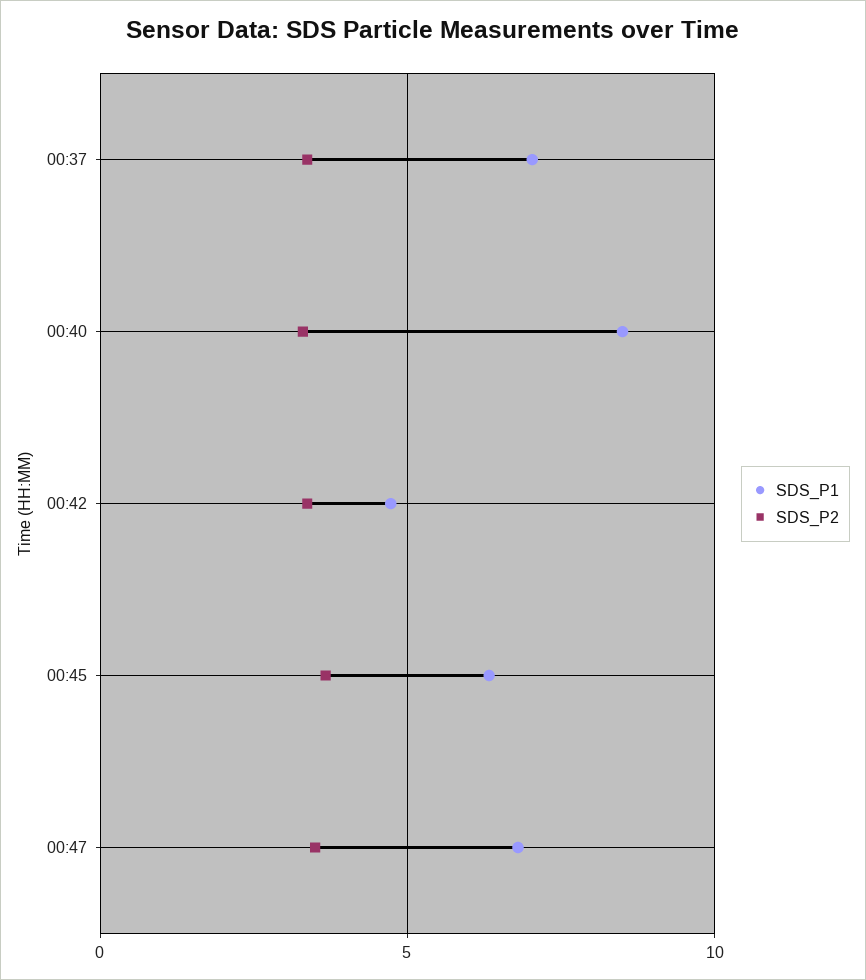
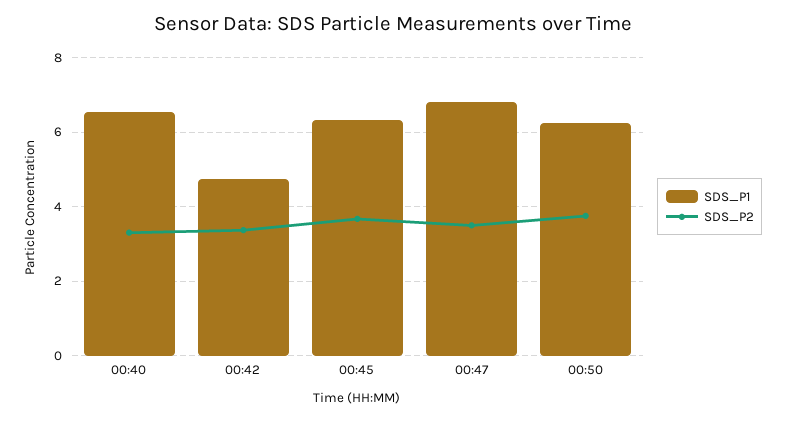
SDS_P1, 00:37: 7 -> none
SDS_P2, 00:37: 3.5 -> none
SDS_P1, 00:40: 8.5 -> 6.6
SDS_P1, 00:50: none -> 6.2
SDS_P2, 00:50: none -> 3.8

